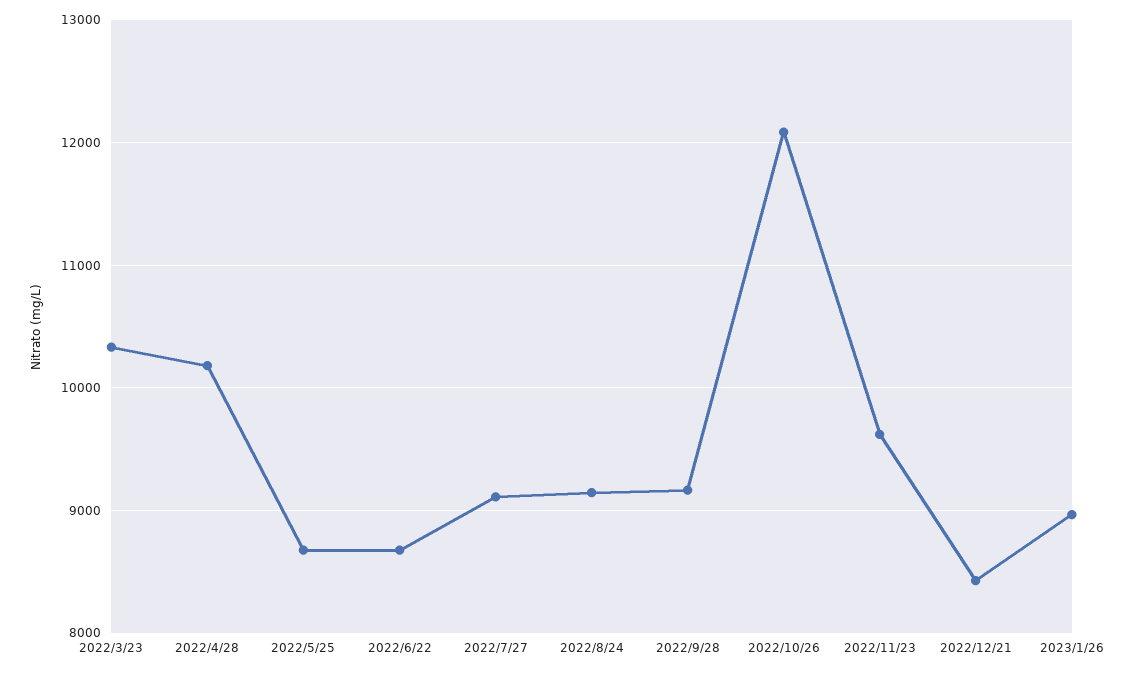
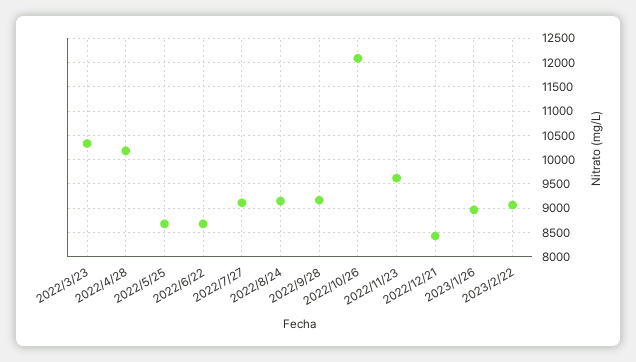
2023/2/22: none -> 9000

